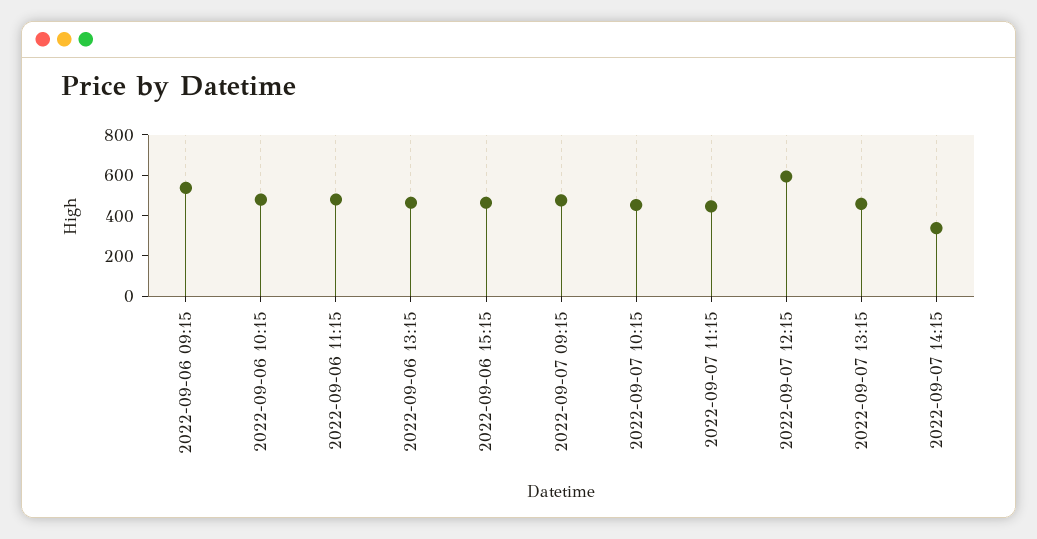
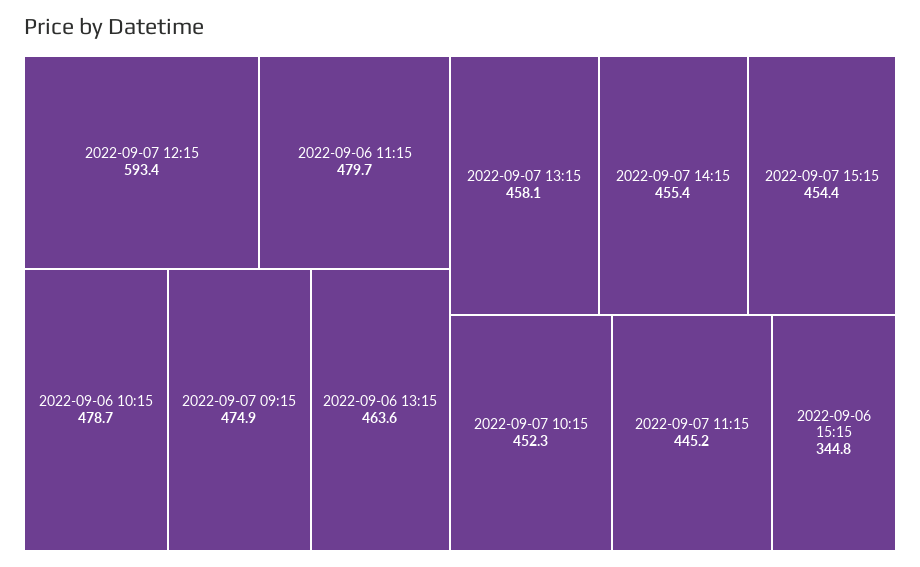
2022-09-06 09:15: 550 -> none
2022-09-06 15:15: 450 -> 344.8
2022-09-07 14:15: 350 -> 455.4
2022-09-07 15:15: none -> 454.4

